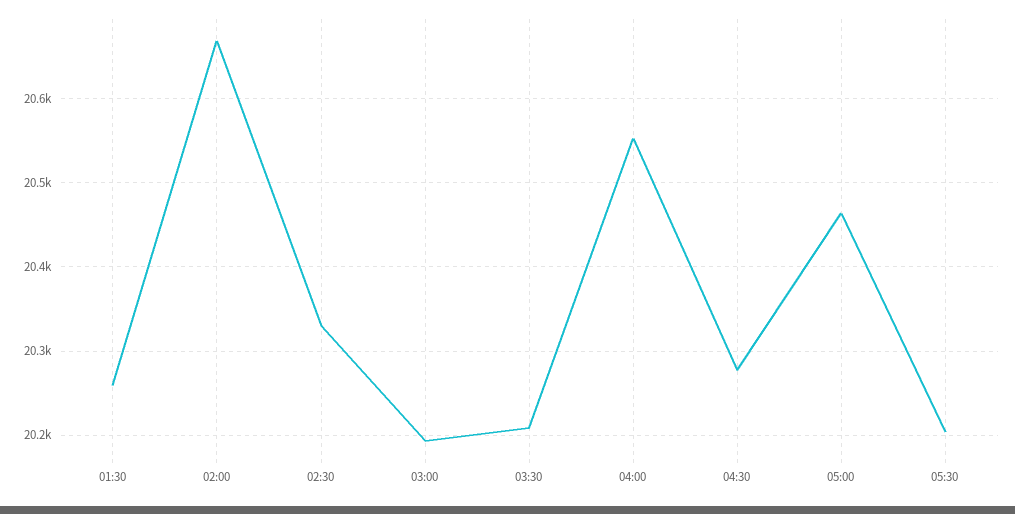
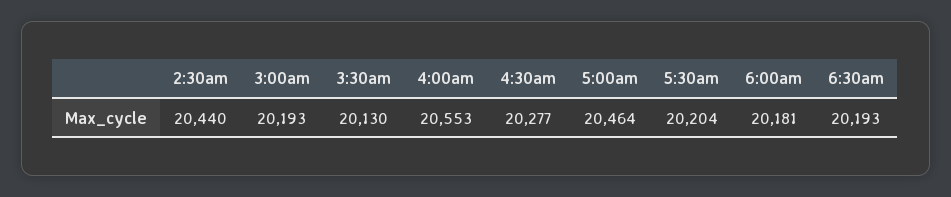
01:30: 20260 -> none
02:00: 20670 -> none
02:30: 20330 -> 20440
03:30: 20210 -> 20130
6:00am: none -> 20181
6:30am: none -> 20193

